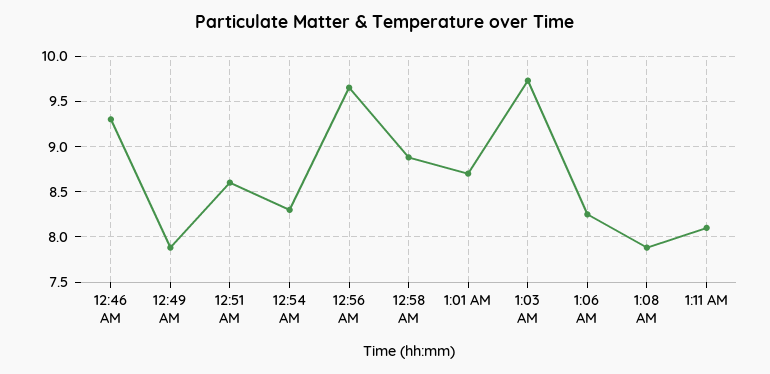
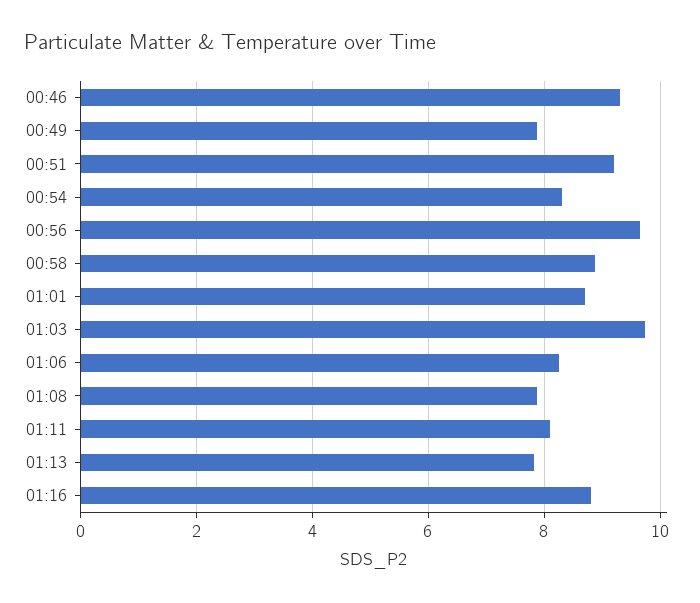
12:51 AM: 8.6 -> 9.2
01:13: none -> 7.8
01:16: none -> 8.8

